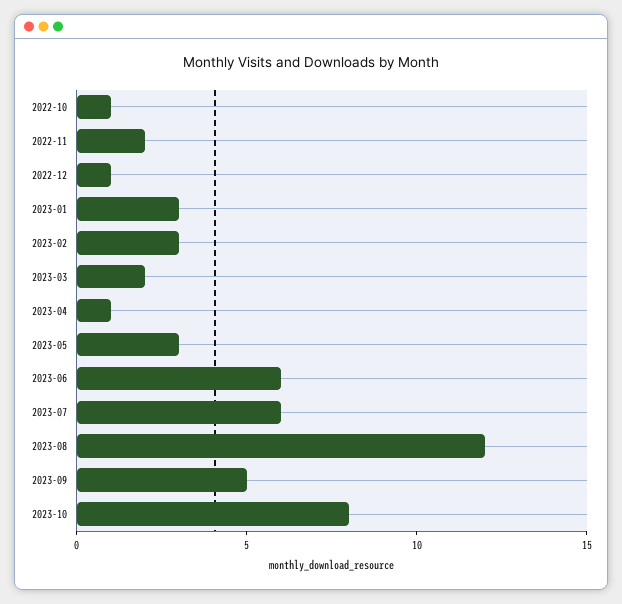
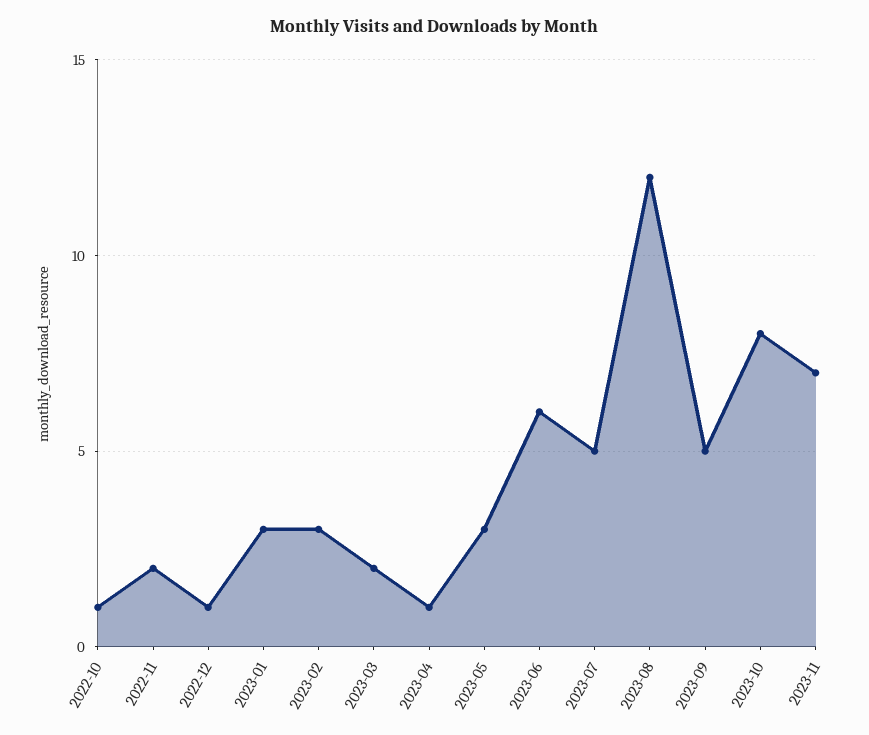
2023-07: 6 -> 5
2023-11: none -> 7

